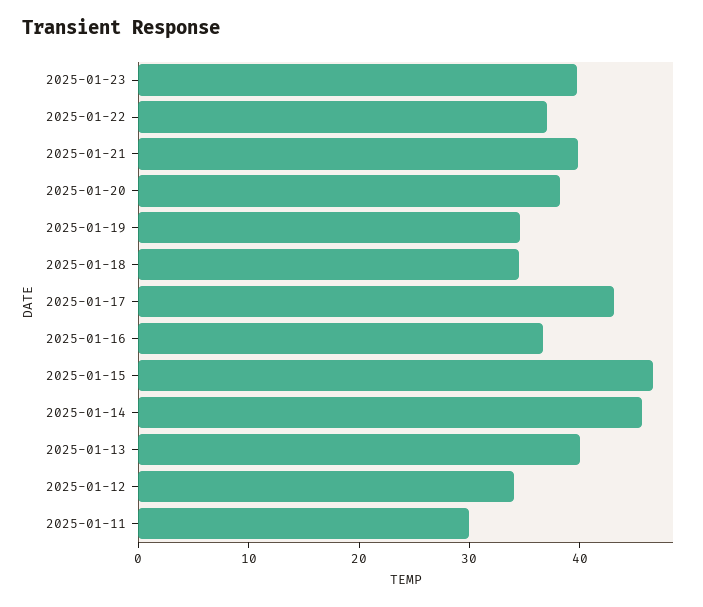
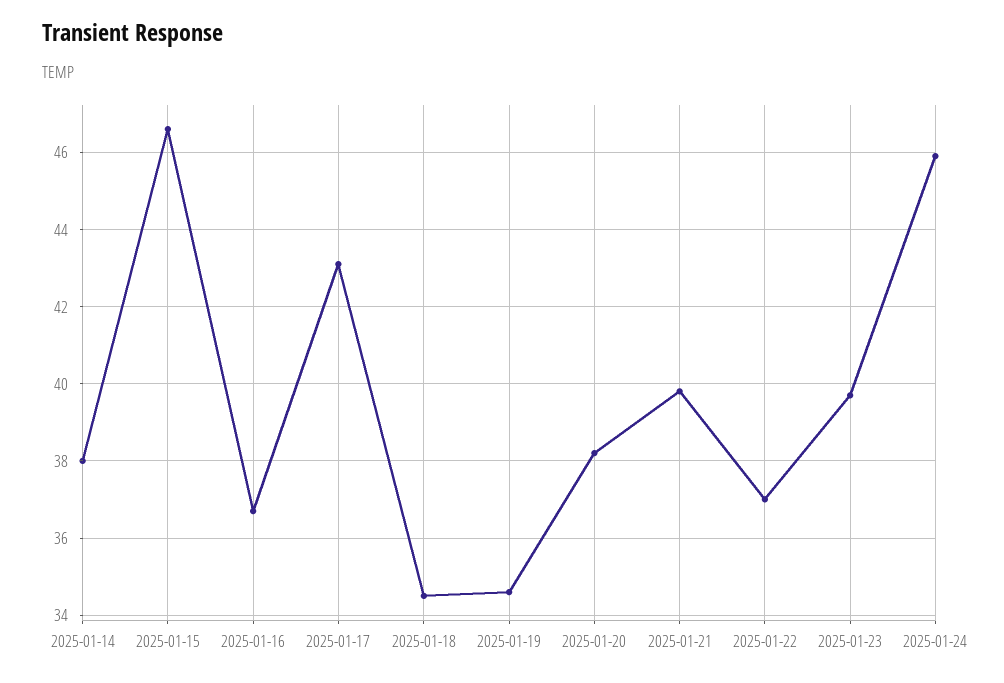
2025-01-14: 46 -> 38
2025-01-13: 40 -> none
2025-01-12: 34 -> none
2025-01-11: 30 -> none
2025-01-24: none -> 46

